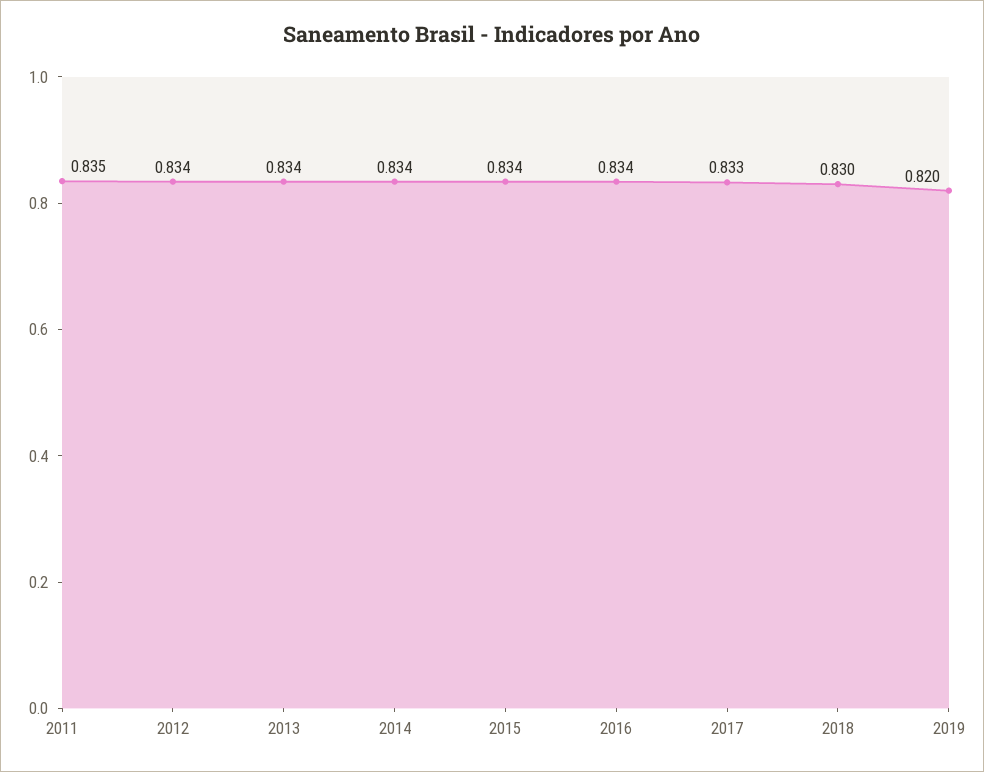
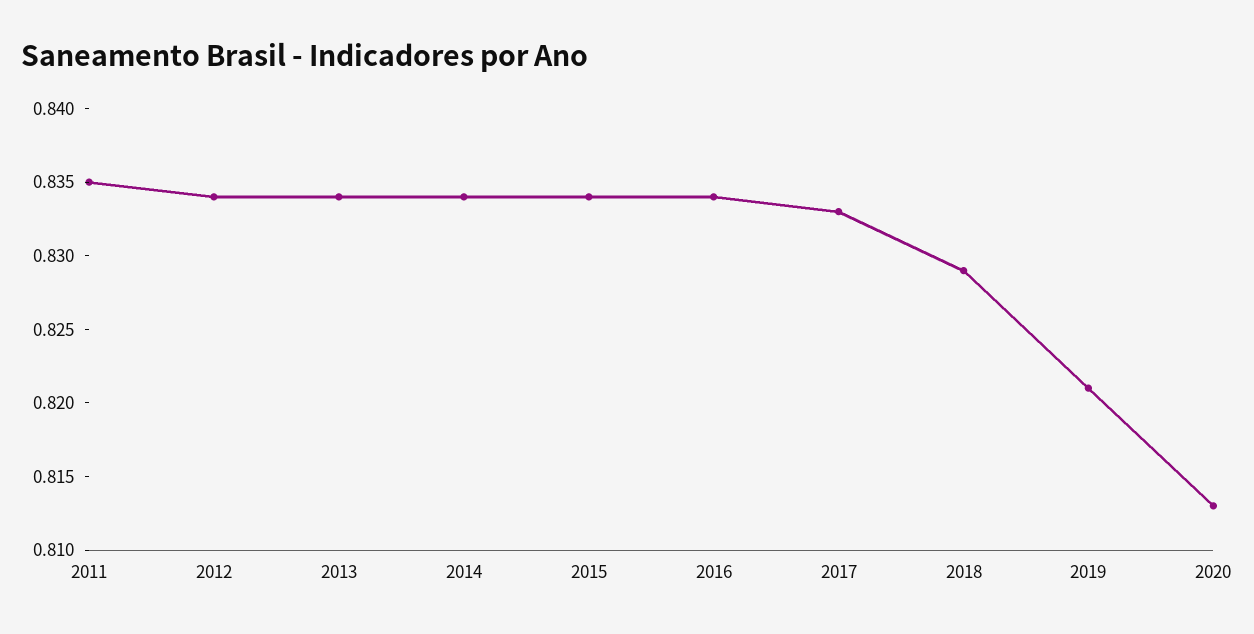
2018: 0.83 -> 0.829
2019: 0.82 -> 0.821
2020: none -> 0.813

